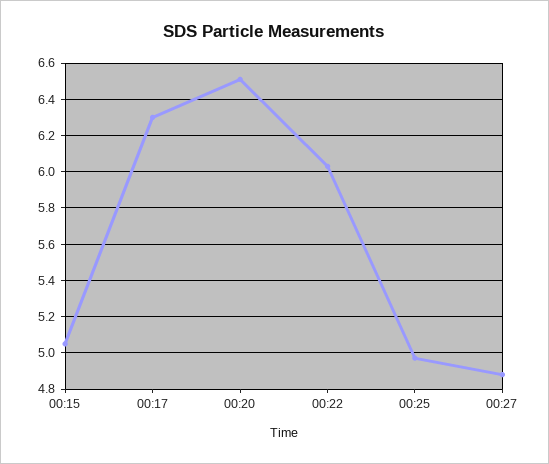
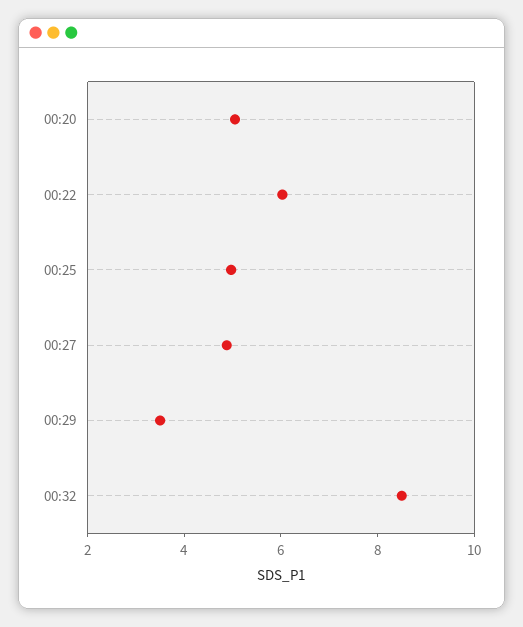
00:15: 5.05 -> none
00:17: 6.3 -> none
00:20: 6.5 -> 5
00:29: none -> 3.5
00:32: none -> 8.5

